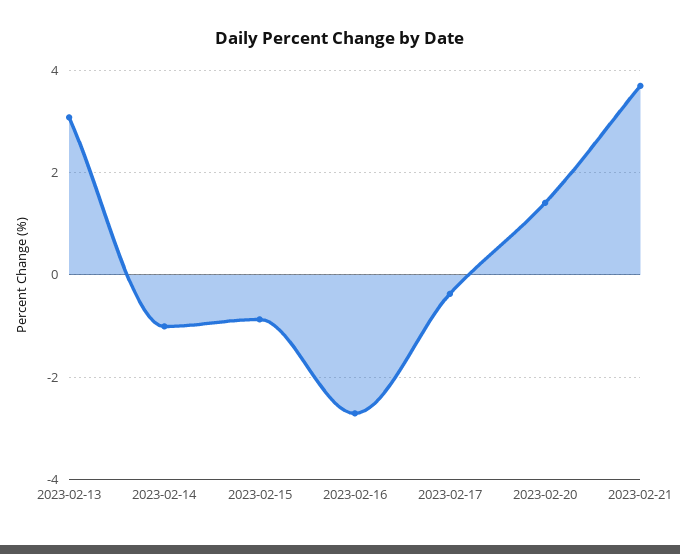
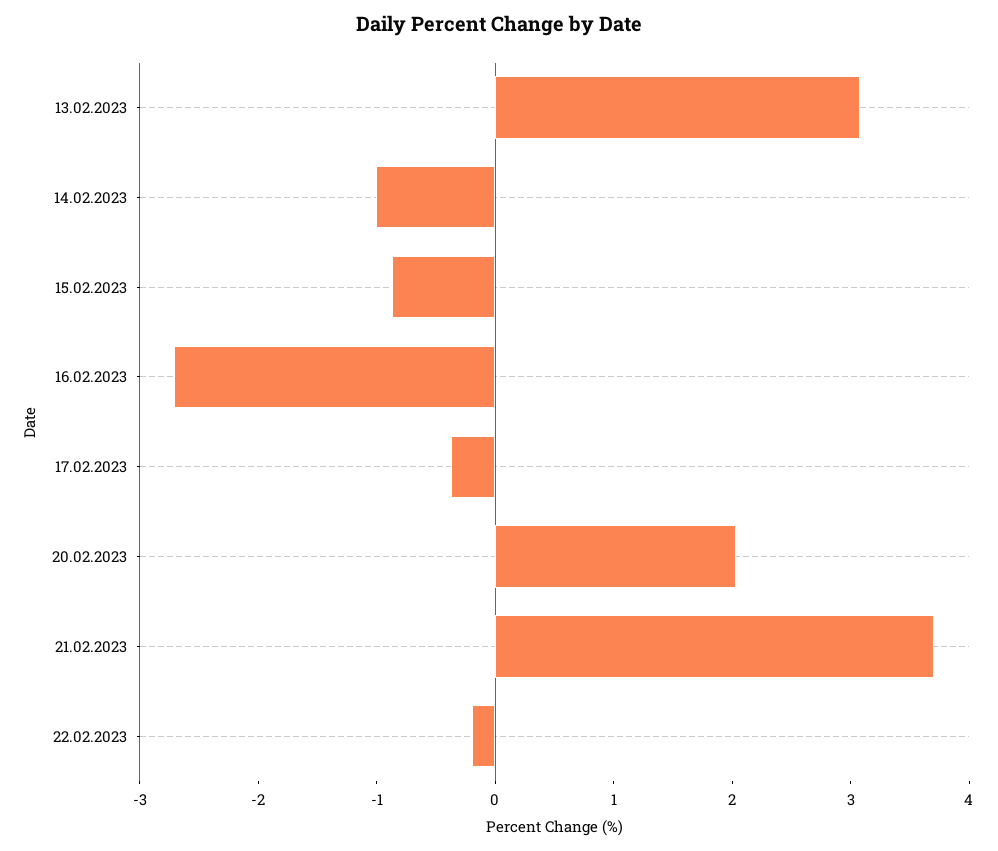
2023-02-20: 1.4 -> 2
22.02.2023: none -> -0.2

